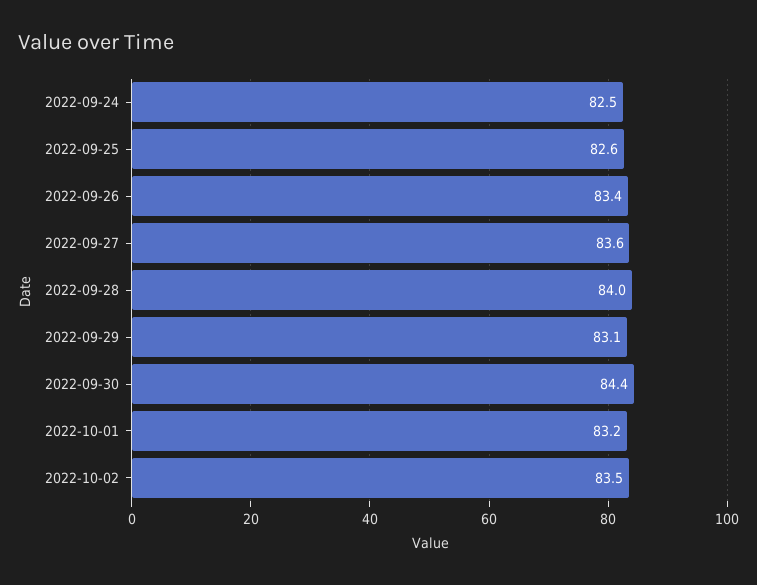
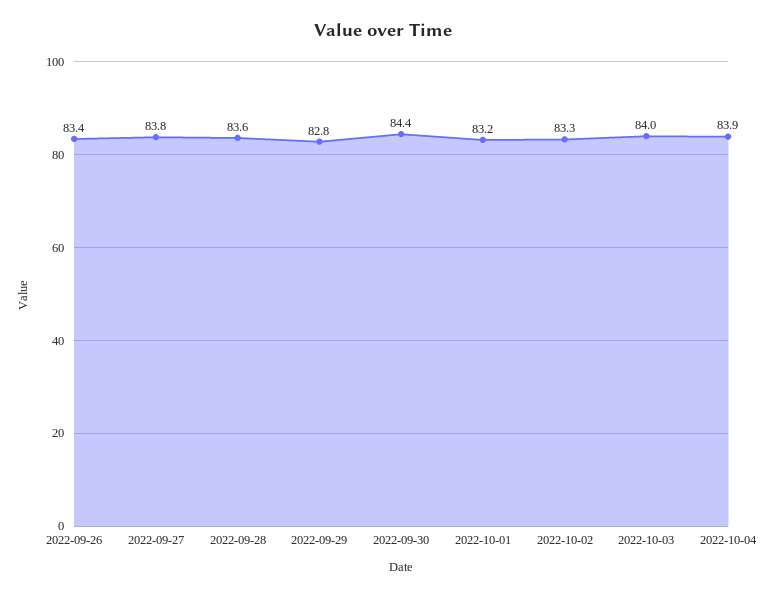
2022-09-24: 82.5 -> none
2022-09-25: 82.6 -> none
2022-09-27: 83.6 -> 83.8
2022-09-28: 84 -> 83.6
2022-09-29: 83.1 -> 82.8
2022-10-02: 83.5 -> 83.3
2022-10-03: none -> 84
2022-10-04: none -> 83.9

